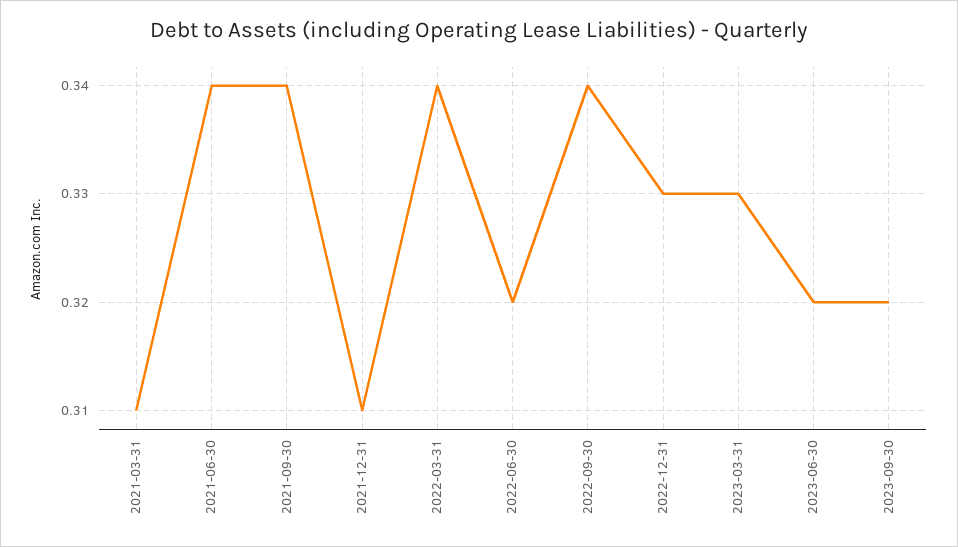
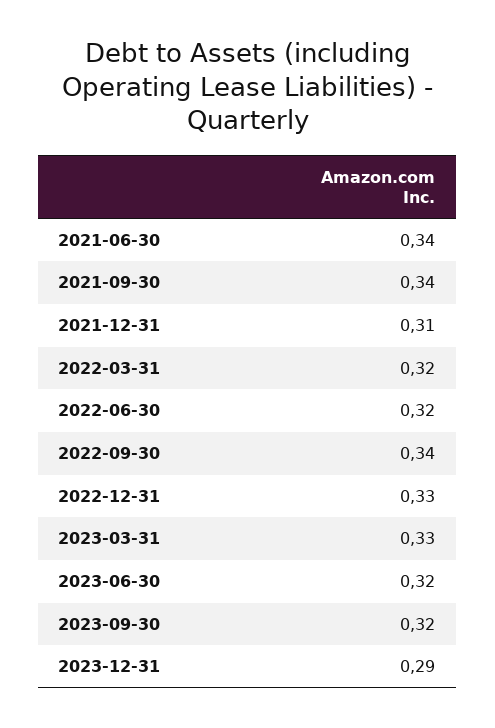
2021-03-31: 0.31 -> none
2022-03-31: 0.34 -> 0.32
2023-12-31: none -> 0.29

